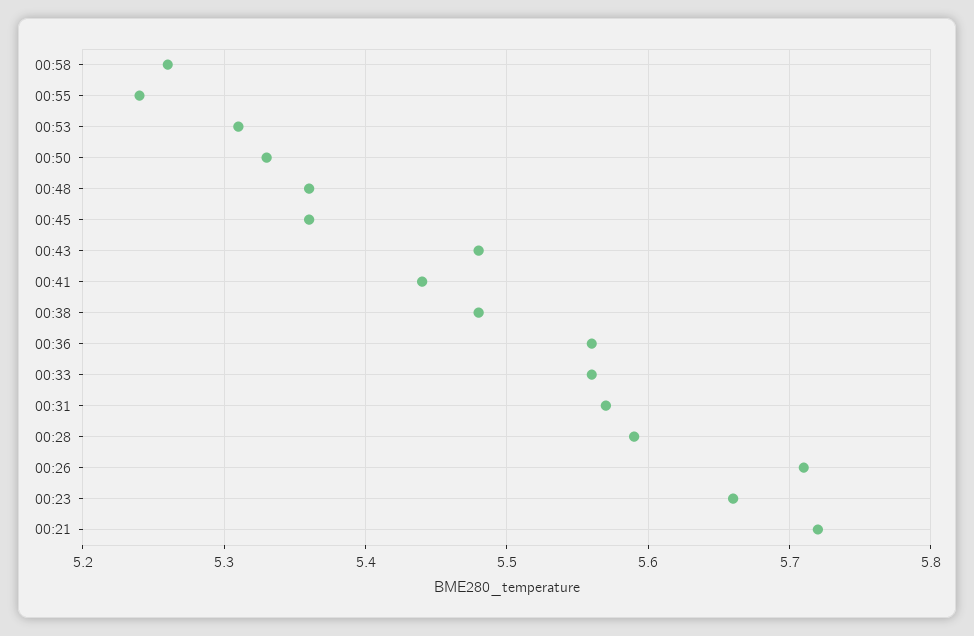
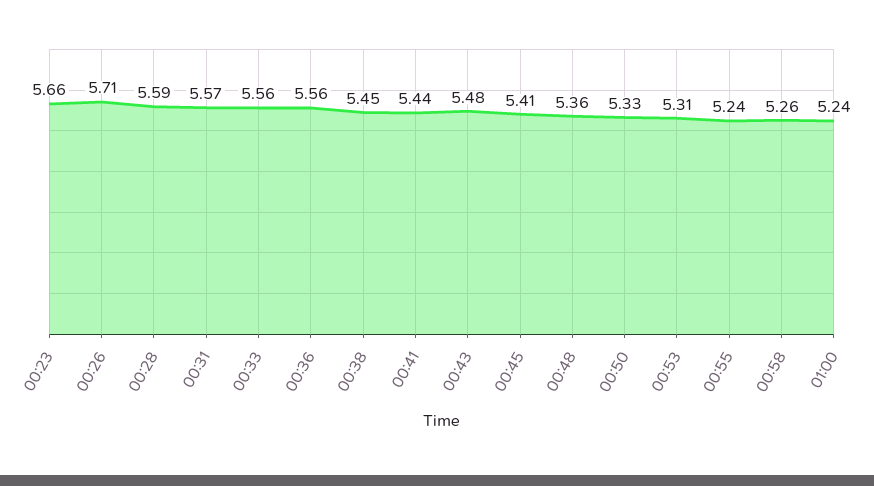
00:45: 5.36 -> 5.41
00:38: 5.48 -> 5.45
00:21: 5.72 -> none
01:00: none -> 5.24

